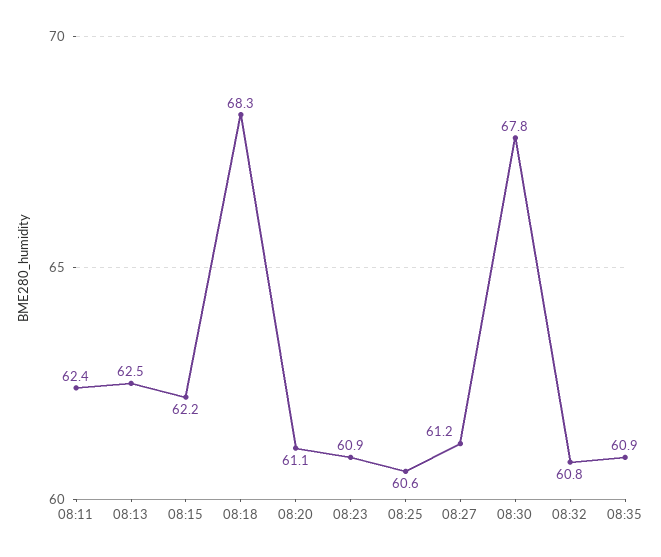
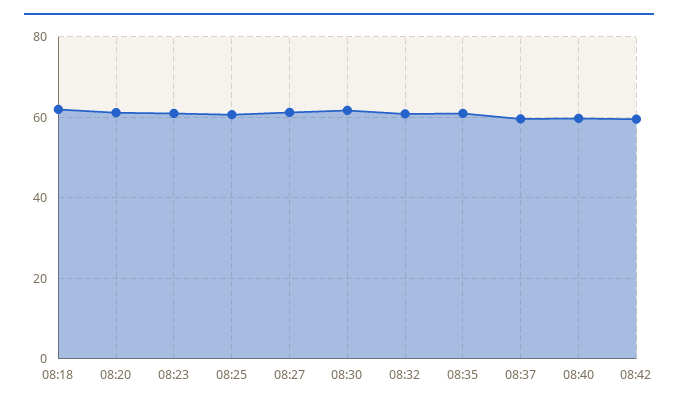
08:11: 62.4 -> none
08:13: 62.5 -> none
08:15: 62.2 -> none
08:18: 68.3 -> 62
08:30: 67.8 -> 62
08:37: none -> 60
08:40: none -> 60
08:42: none -> 60

